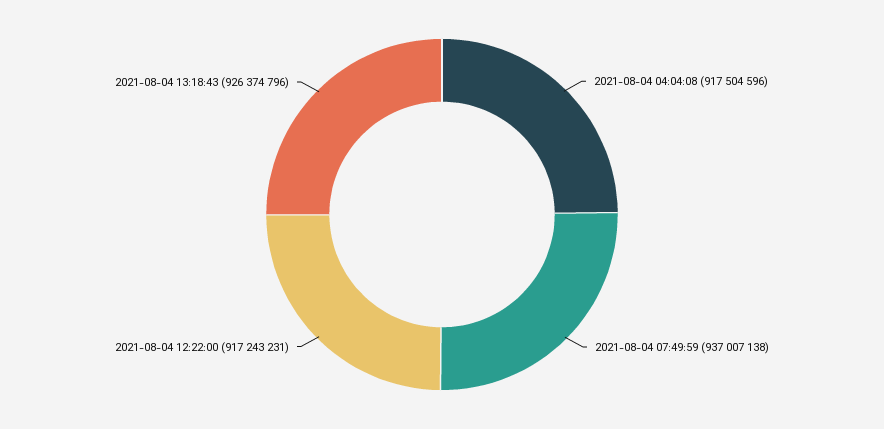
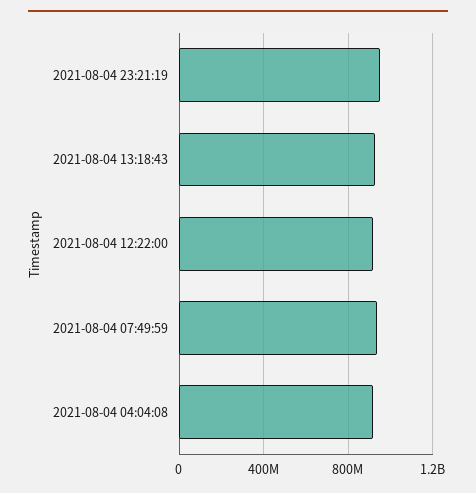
2021-08-04 23:21:19: none -> 950000000

